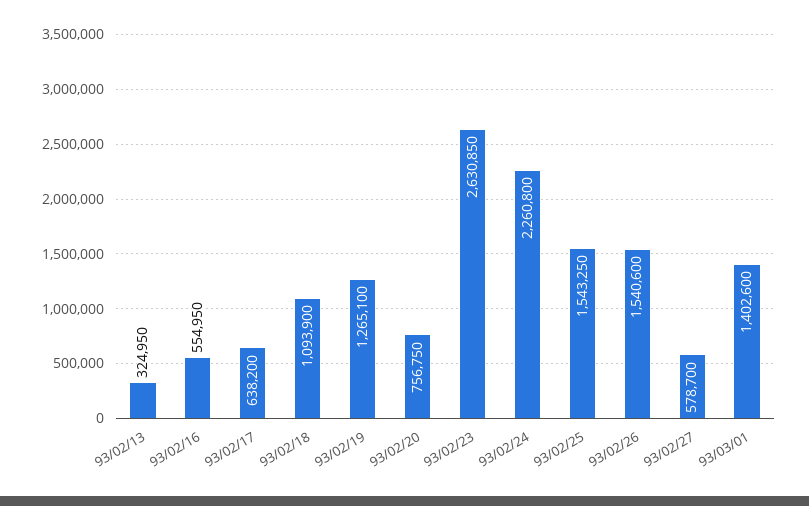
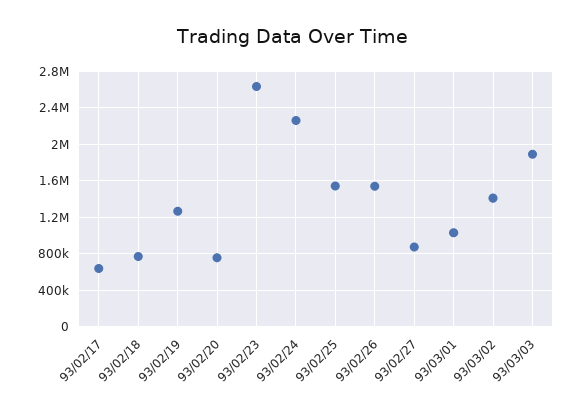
93/02/13: 324950 -> none
93/02/16: 554950 -> none
93/02/18: 1093900 -> 800000
93/02/27: 578700 -> 900000
93/03/01: 1402600 -> 1000000
93/03/02: none -> 1400000
93/03/03: none -> 1900000

